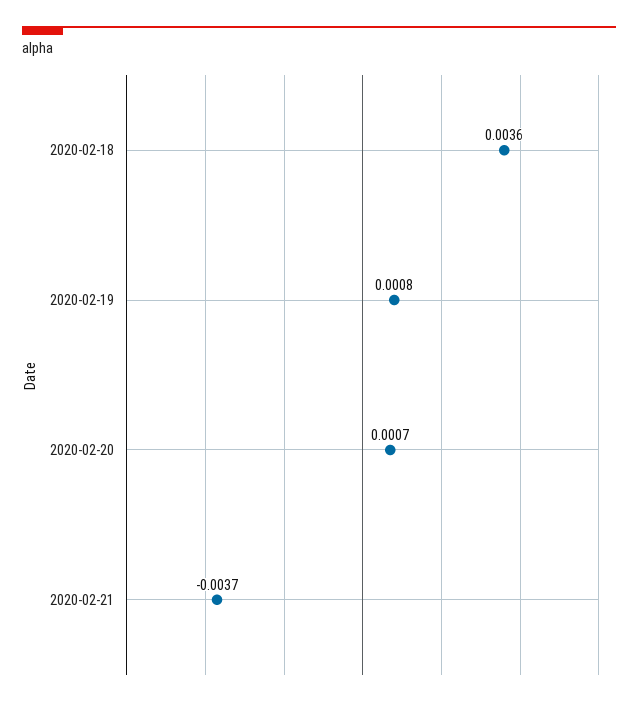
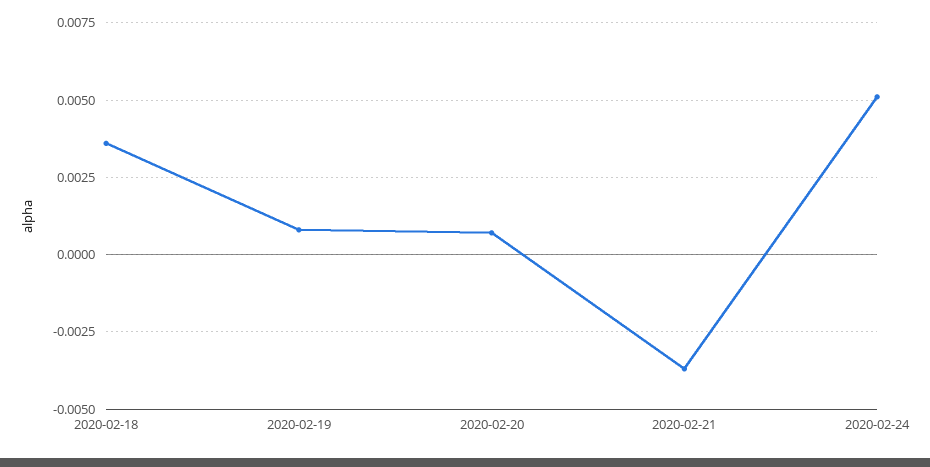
2020-02-24: none -> 0.005

